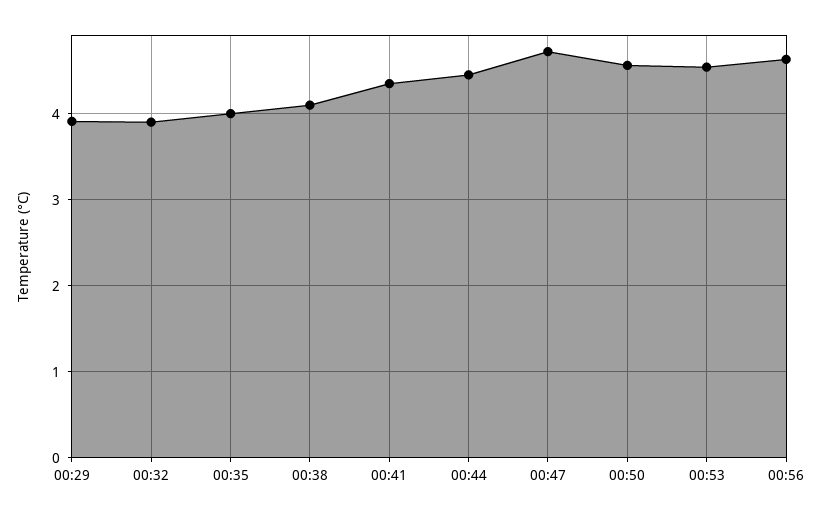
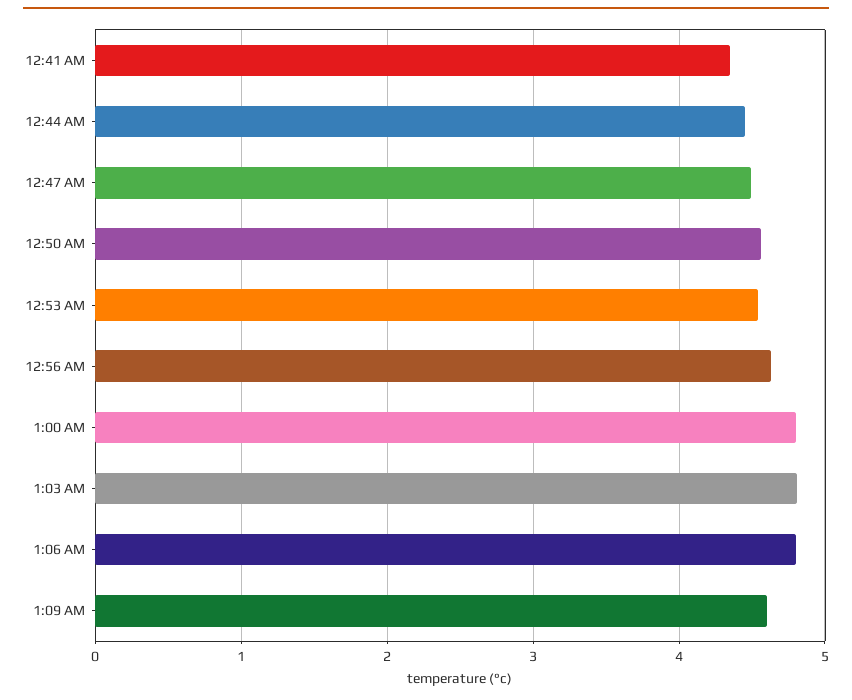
00:29: 3.9 -> none
00:32: 3.9 -> none
00:35: 4 -> none
00:38: 4.1 -> none
00:47: 4.7 -> 4.5
1:00 AM: none -> 4.8
1:03 AM: none -> 4.8
1:06 AM: none -> 4.8
1:09 AM: none -> 4.6

